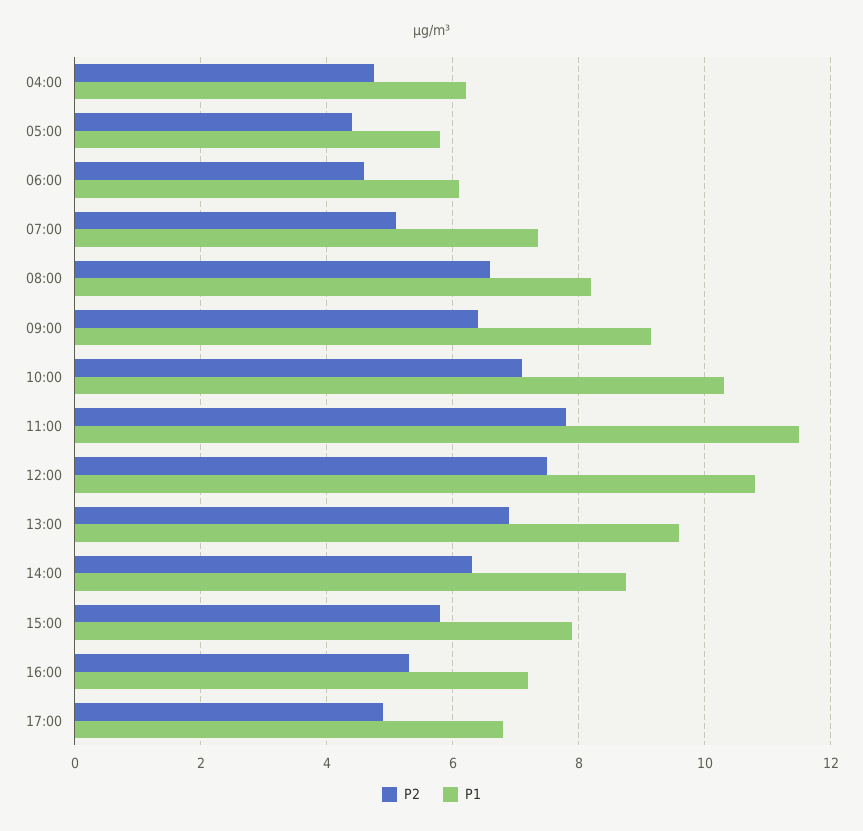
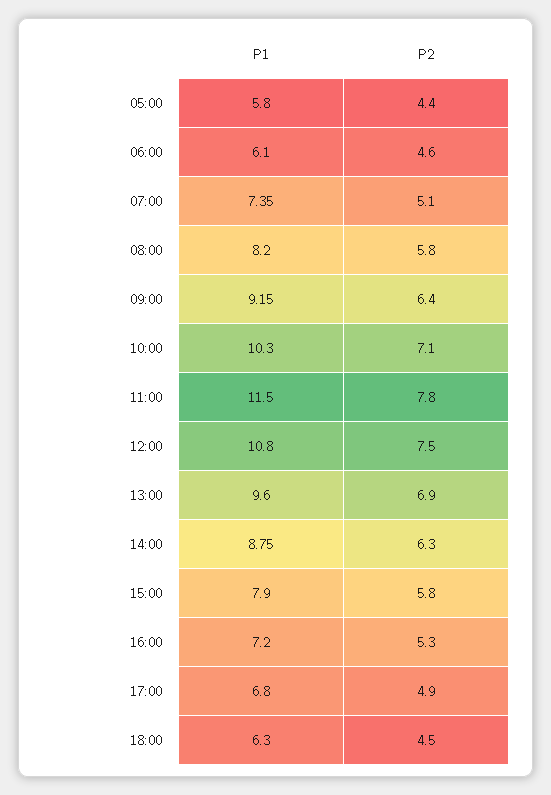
P2, 04:00: 4.8 -> none
P1, 04:00: 6.2 -> none
P2, 08:00: 6.6 -> 5.8
P1, 18:00: none -> 6.3
P2, 18:00: none -> 4.5

